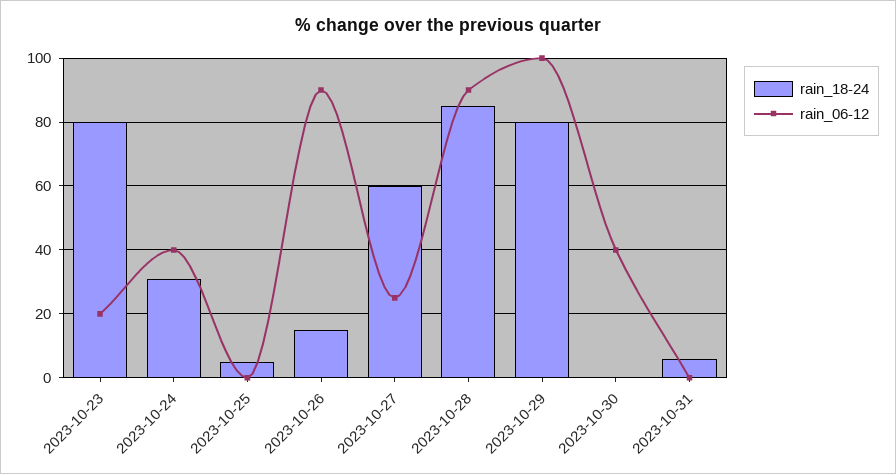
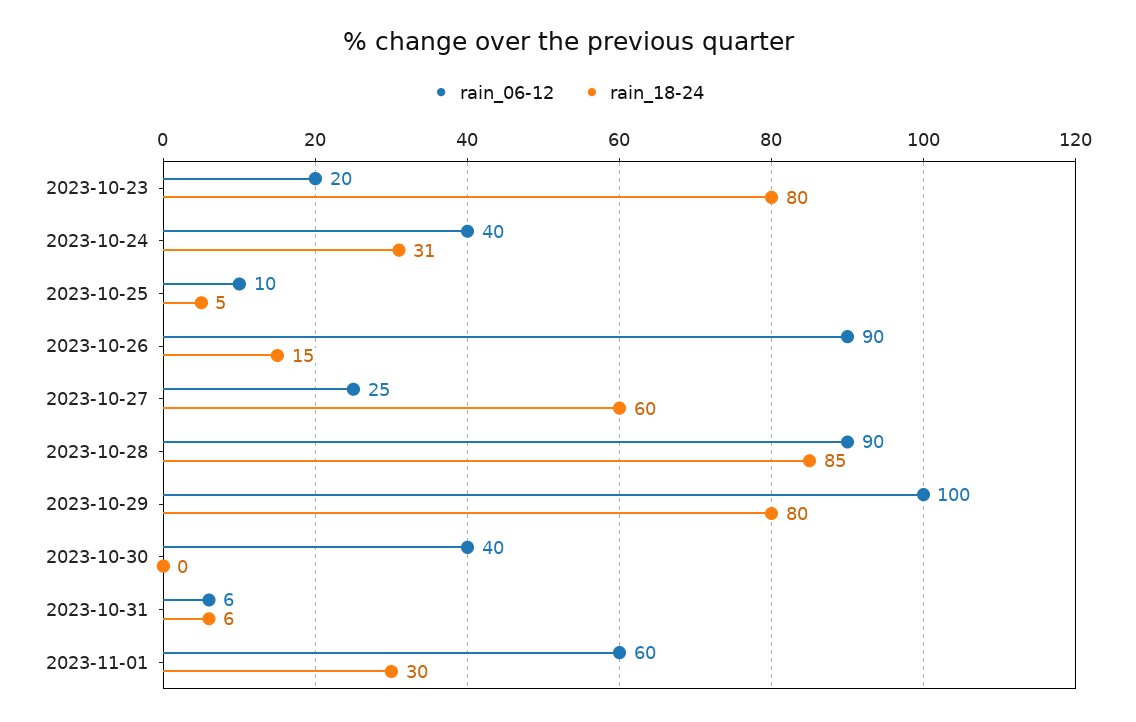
rain_06-12, 2023-10-25: 0 -> 10
rain_06-12, 2023-10-31: 0 -> 6
rain_06-12, 2023-11-01: none -> 60
rain_18-24, 2023-11-01: none -> 30

